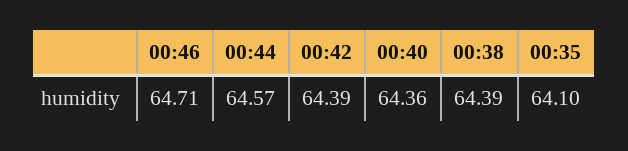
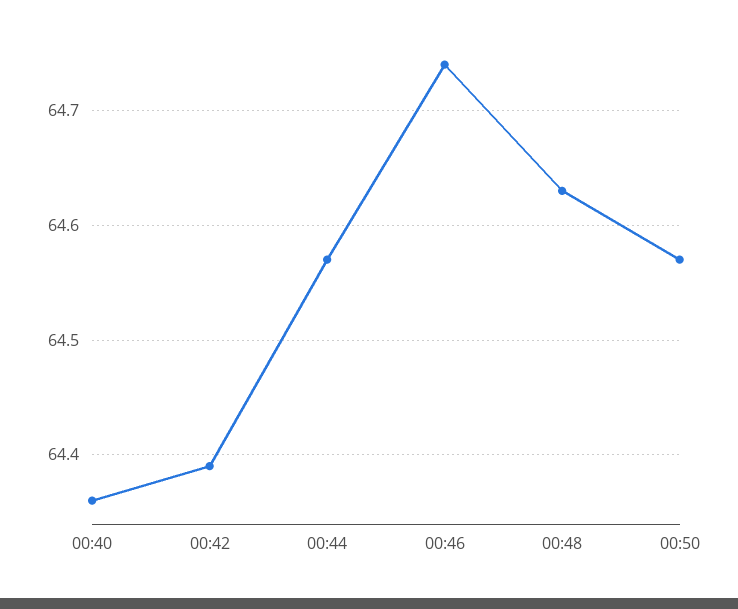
00:46: 64.71 -> 64.74
00:38: 64.39 -> none
00:35: 64.1 -> none
00:48: none -> 64.63
00:50: none -> 64.57

